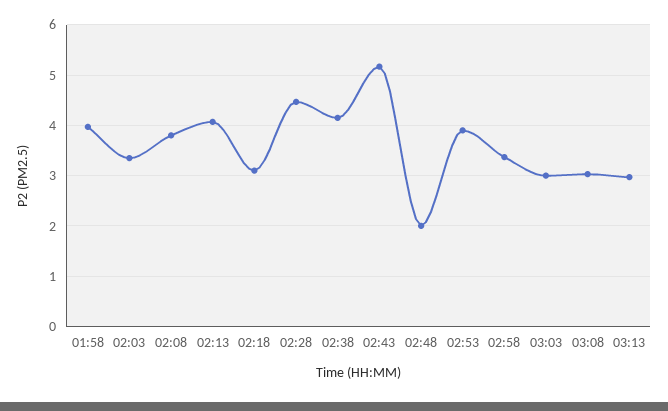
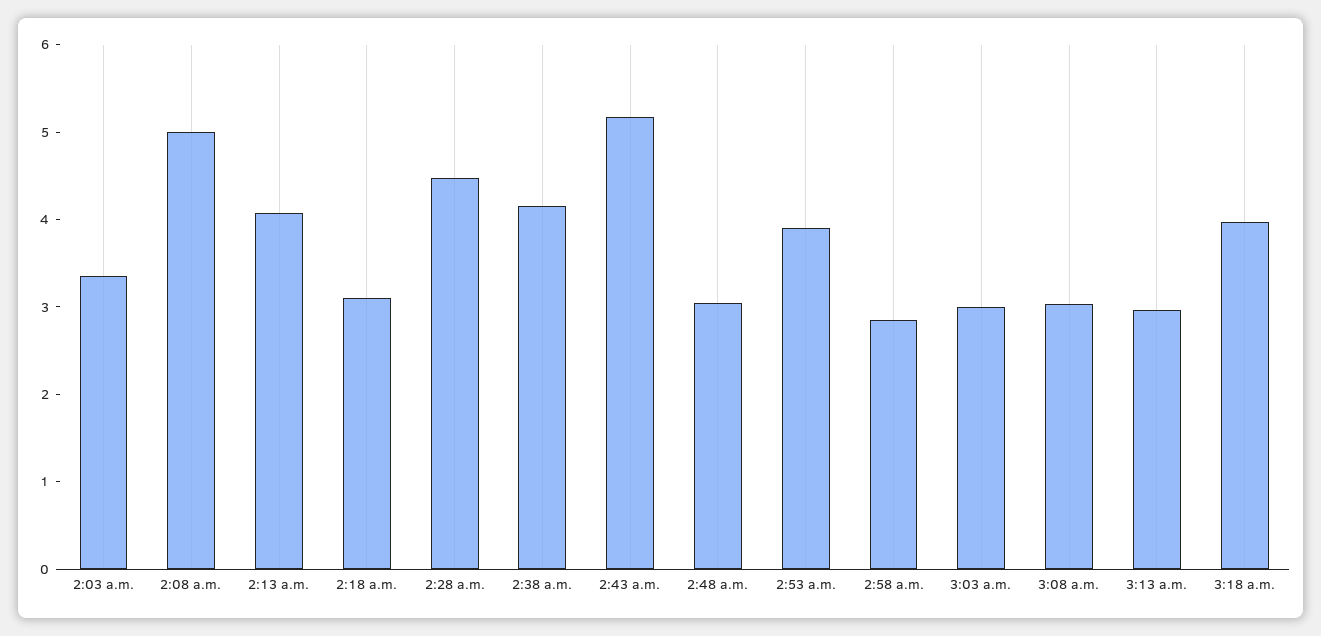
01:58: 4 -> none
02:08: 3.8 -> 5
02:48: 2 -> 3
02:58: 3.4 -> 2.8
3:18 a.m.: none -> 4

